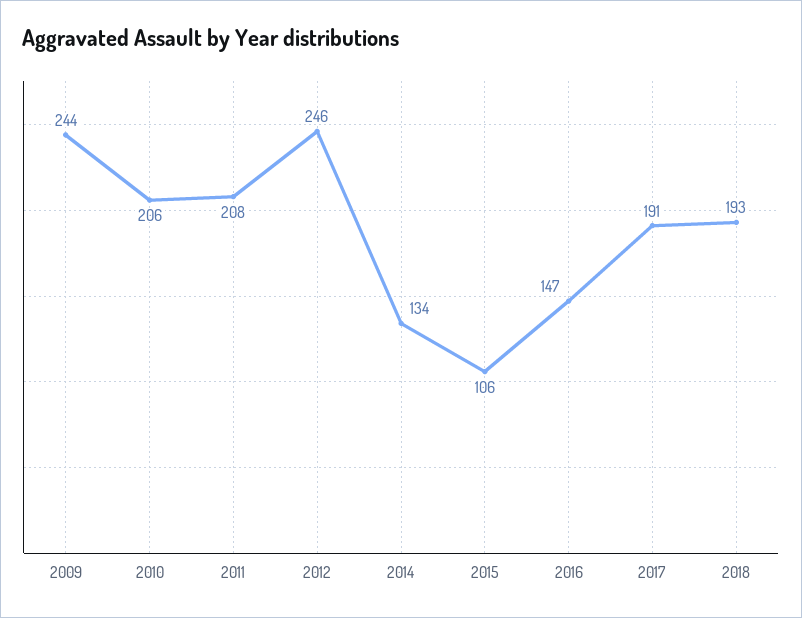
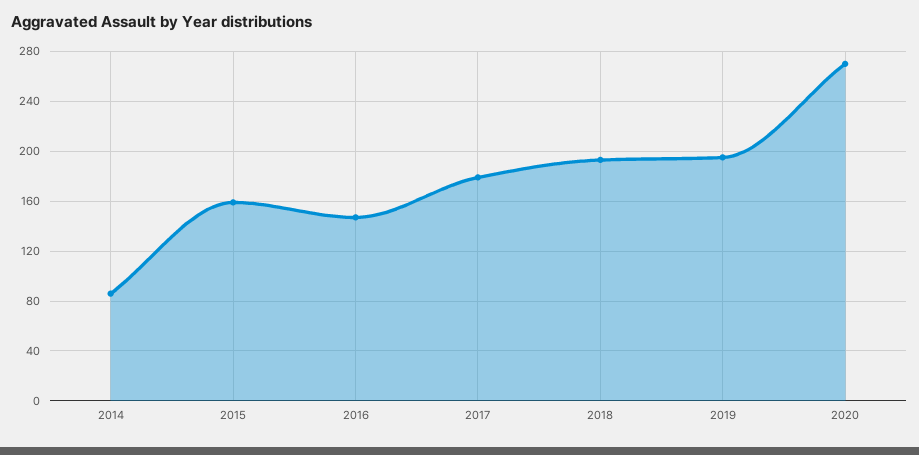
2009: 244 -> none
2010: 206 -> none
2011: 208 -> none
2012: 246 -> none
2014: 134 -> 85
2015: 106 -> 160
2017: 191 -> 180
2019: none -> 195
2020: none -> 270

